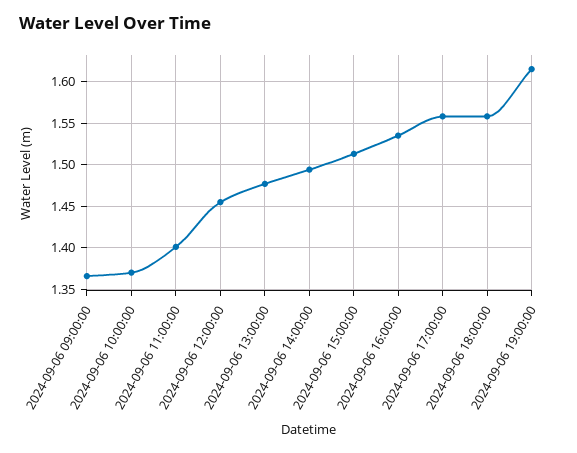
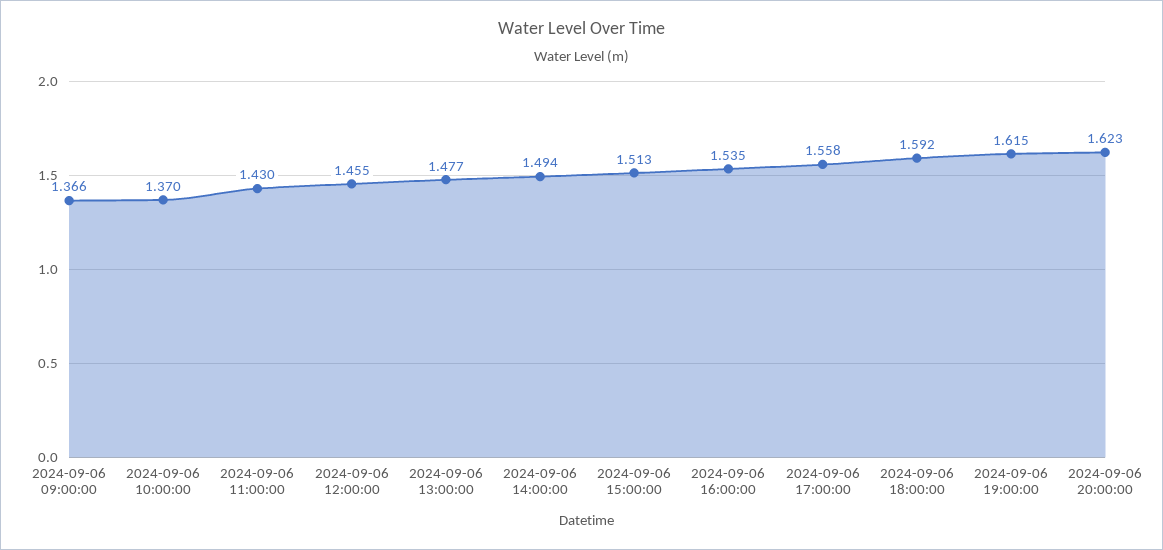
2024-09-06 11:00:00: 1.4 -> 1.43
2024-09-06 18:00:00: 1.56 -> 1.592
2024-09-06 20:00:00: none -> 1.623

